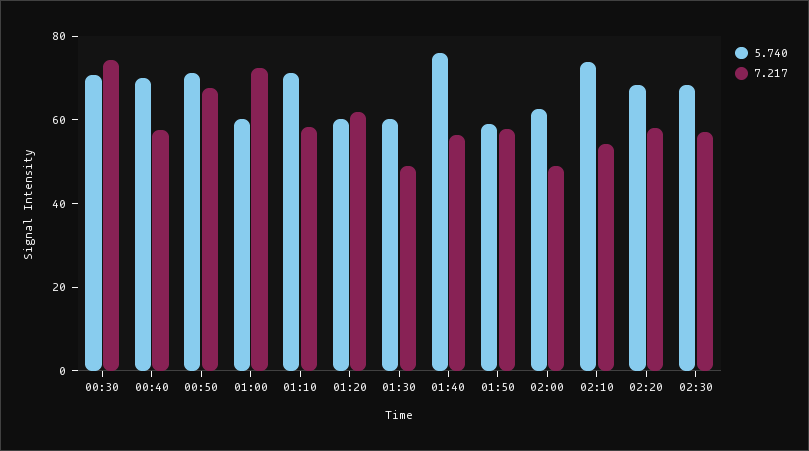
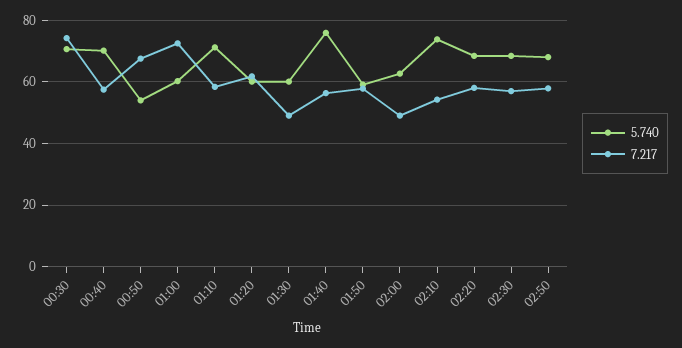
5.740, 00:50: 70 -> 54
5.740, 02:50: none -> 68
7.217, 02:50: none -> 58

